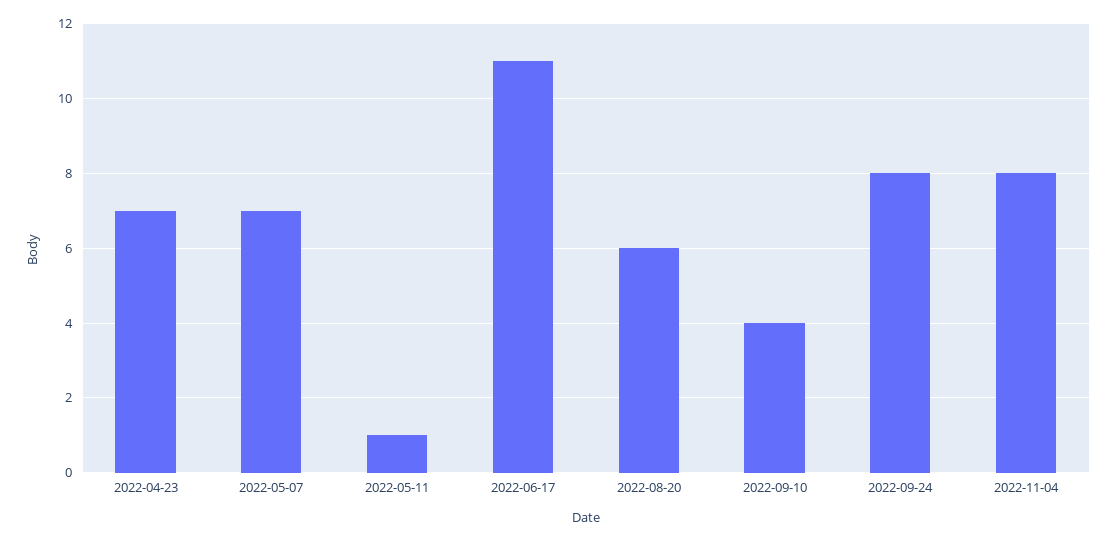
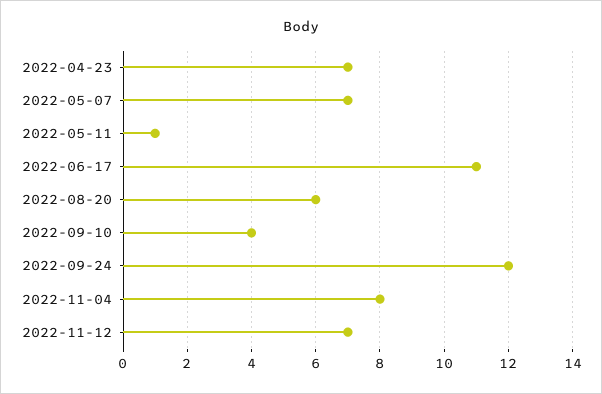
2022-09-24: 8 -> 12
2022-11-12: none -> 7

